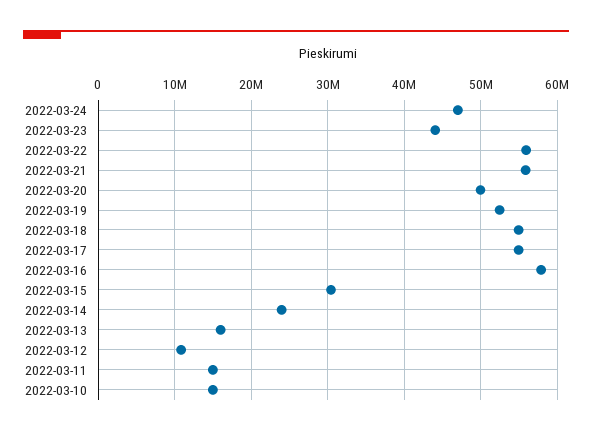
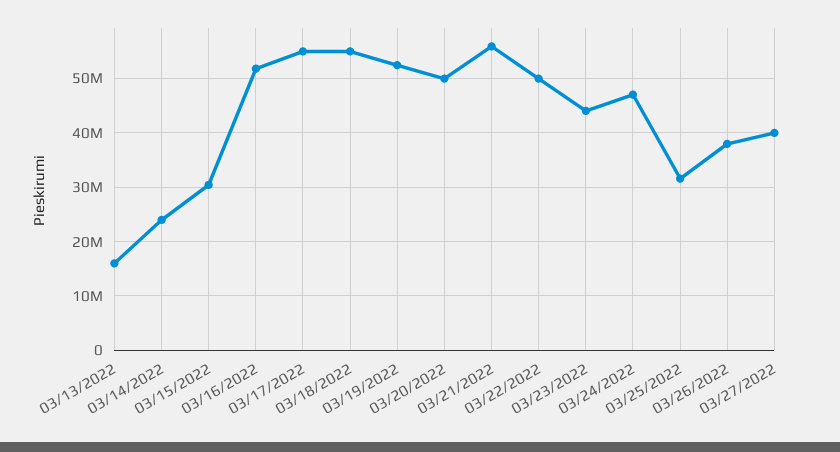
2022-03-22: 56000000 -> 50000000
2022-03-16: 58000000 -> 52000000
2022-03-12: 11000000 -> none
2022-03-11: 15000000 -> none
2022-03-10: 15000000 -> none
03/25/2022: none -> 32000000
03/26/2022: none -> 38000000
03/27/2022: none -> 40000000

